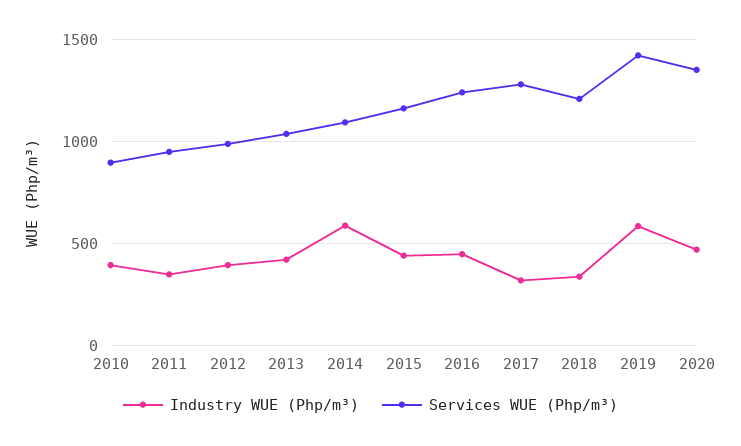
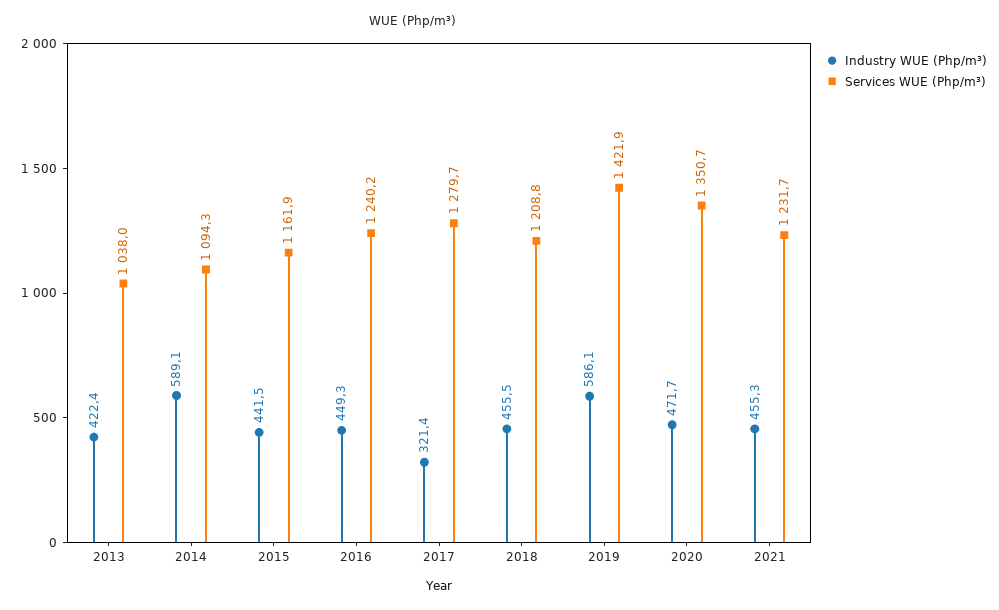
Industry WUE (Php/m³), 2010: 400 -> none
Services WUE (Php/m³), 2010: 900 -> none
Industry WUE (Php/m³), 2011: 350 -> none
Services WUE (Php/m³), 2011: 950 -> none
Industry WUE (Php/m³), 2012: 400 -> none
Services WUE (Php/m³), 2012: 1000 -> none
Industry WUE (Php/m³), 2018: 350 -> 455.5
Industry WUE (Php/m³), 2021: none -> 455.3
Services WUE (Php/m³), 2021: none -> 1231.7

